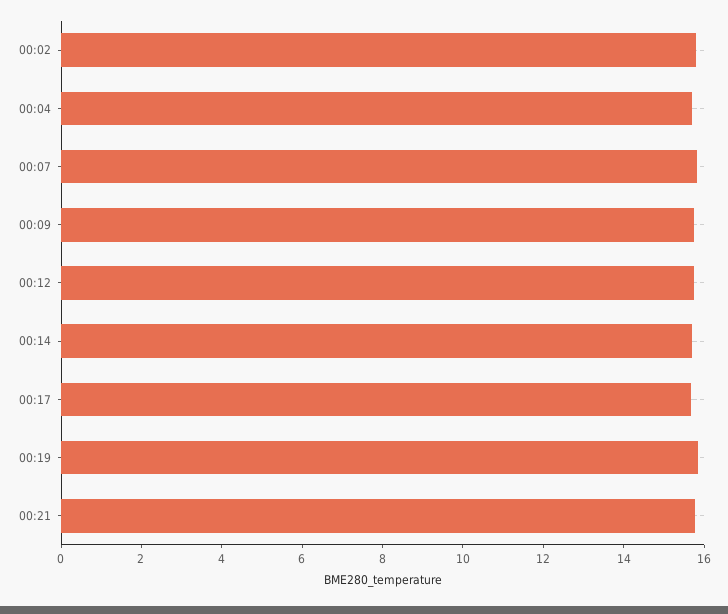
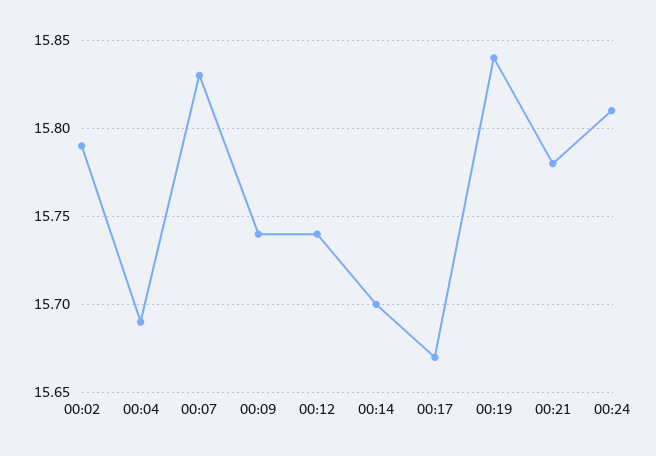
00:24: none -> 15.81

